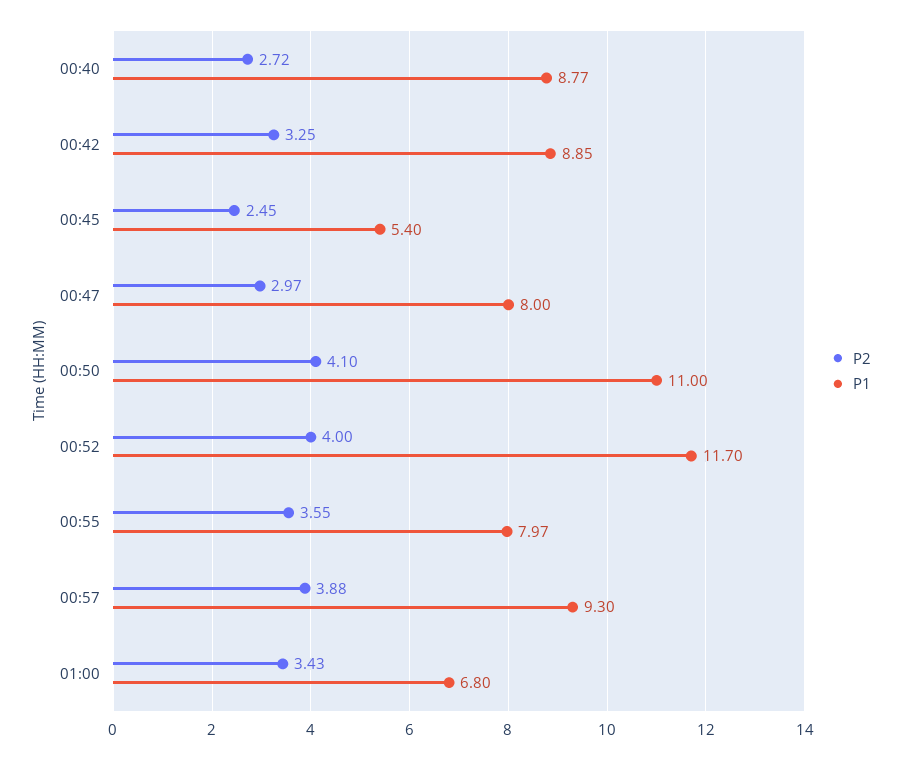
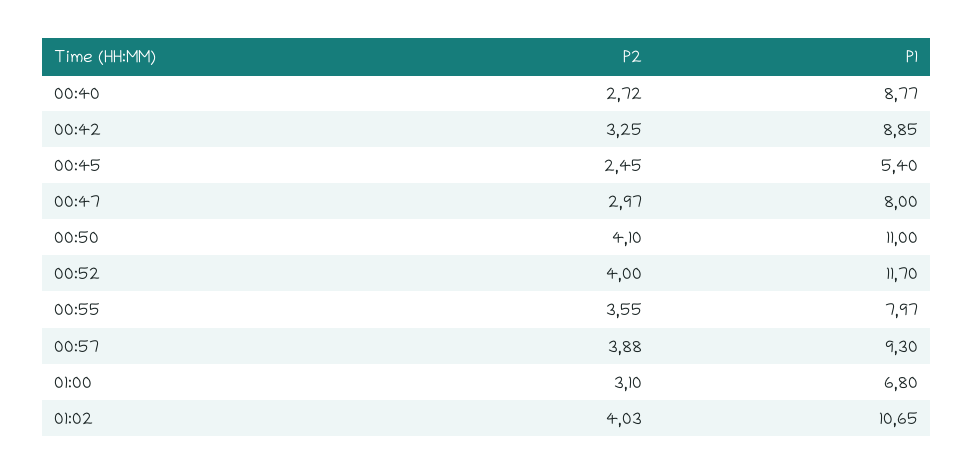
P2, 01:00: 3.43 -> 3.1
P2, 01:02: none -> 4.03
P1, 01:02: none -> 10.65

